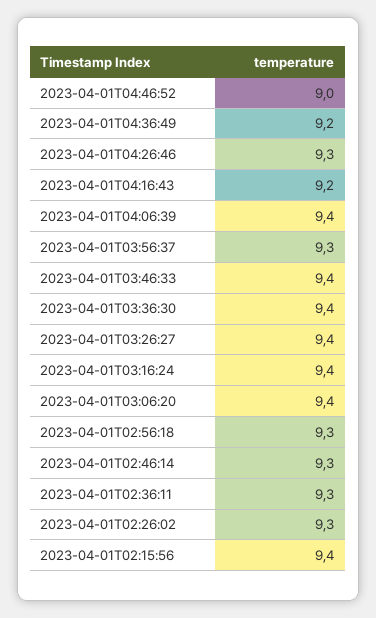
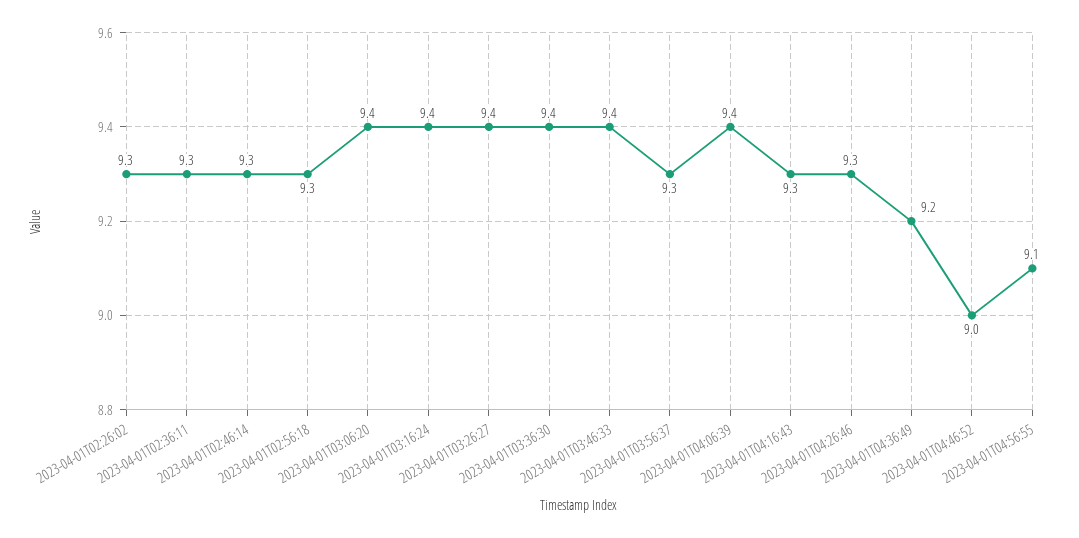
2023-04-01T04:16:43: 9.2 -> 9.3
2023-04-01T02:15:56: 9.4 -> none
2023-04-01T04:56:55: none -> 9.1

